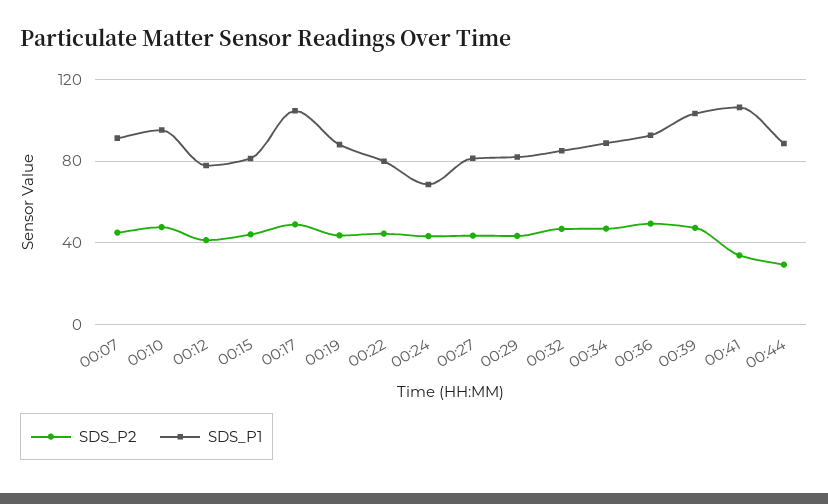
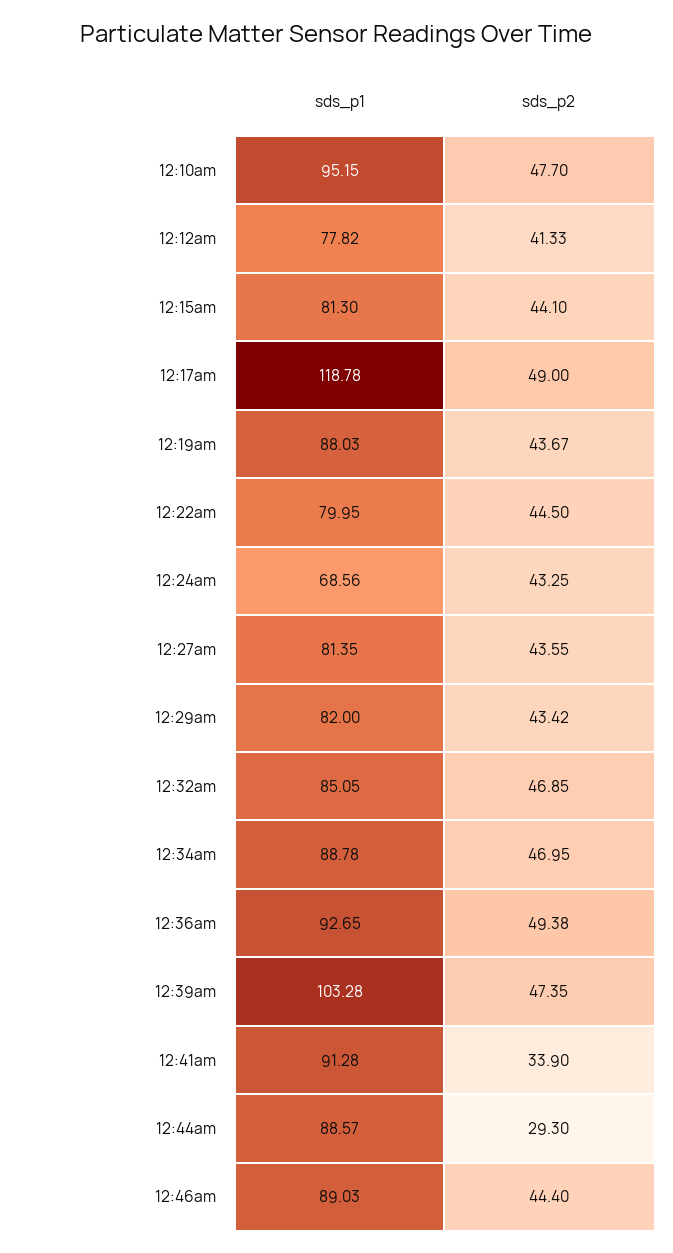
SDS_P2, 00:07: 45 -> none
SDS_P1, 00:07: 90 -> none
SDS_P1, 00:17: 105 -> 118.78
SDS_P1, 00:41: 105 -> 91.28
SDS_P1, 12:46am: none -> 89.03
SDS_P2, 12:46am: none -> 44.4

